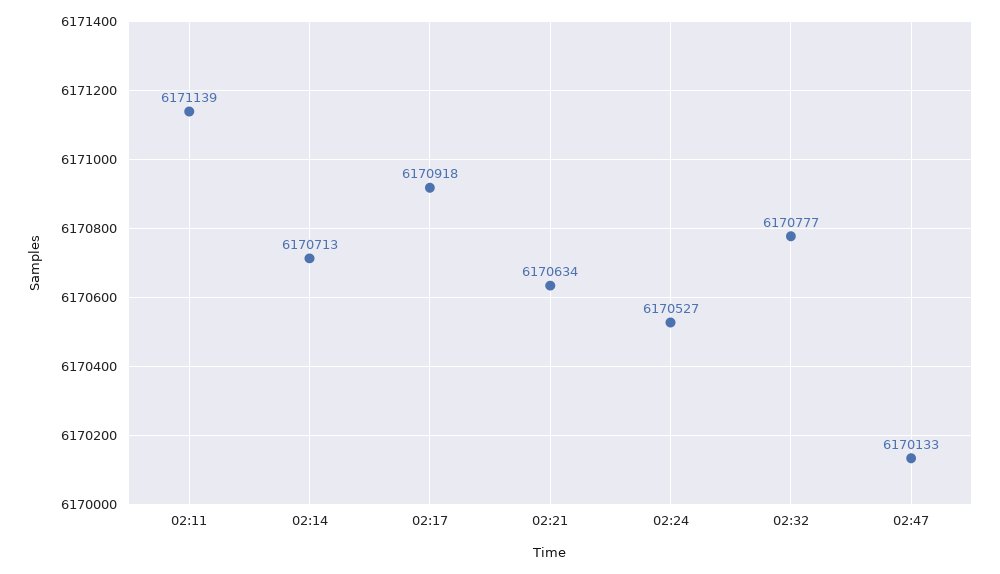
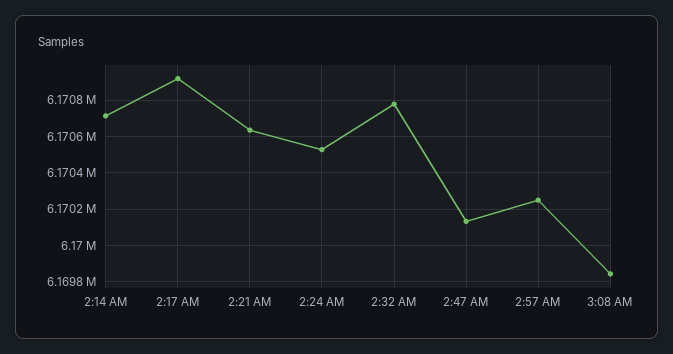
02:11: 6171139 -> none
2:57 AM: none -> 6170250
3:08 AM: none -> 6169850

